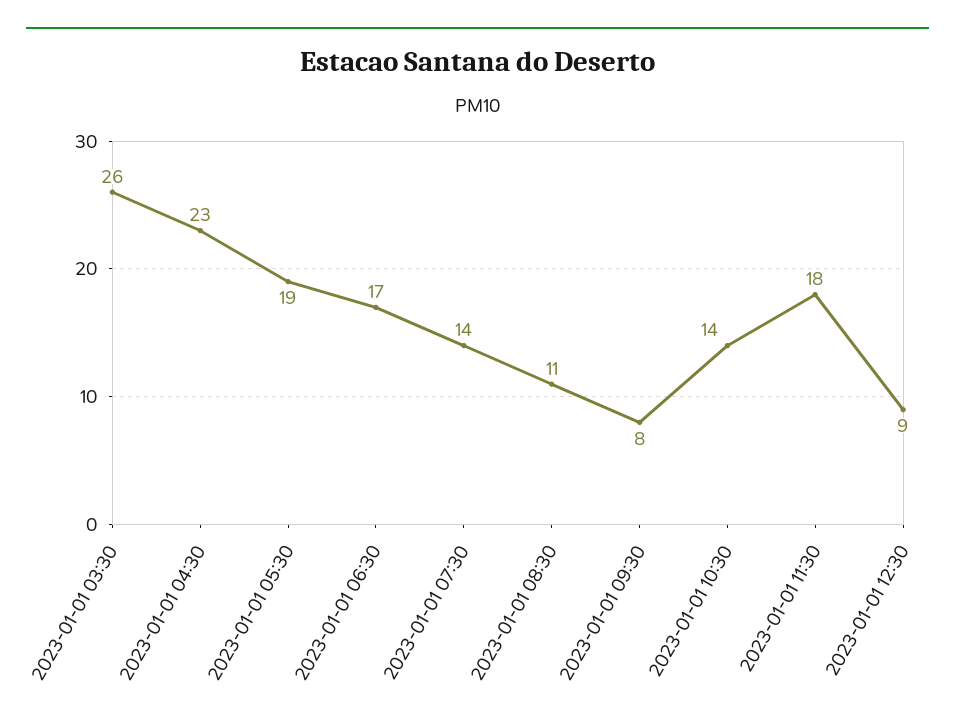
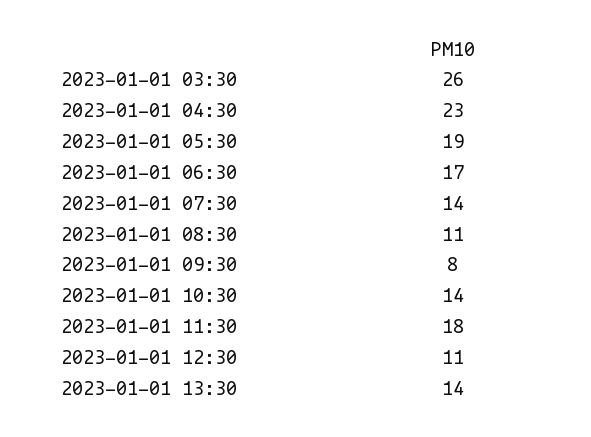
2023-01-01 12:30: 9 -> 11
2023-01-01 13:30: none -> 14

